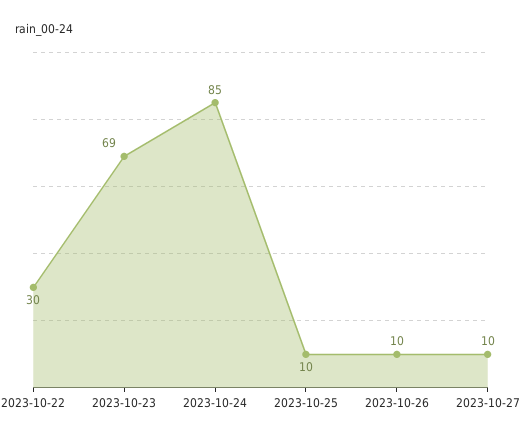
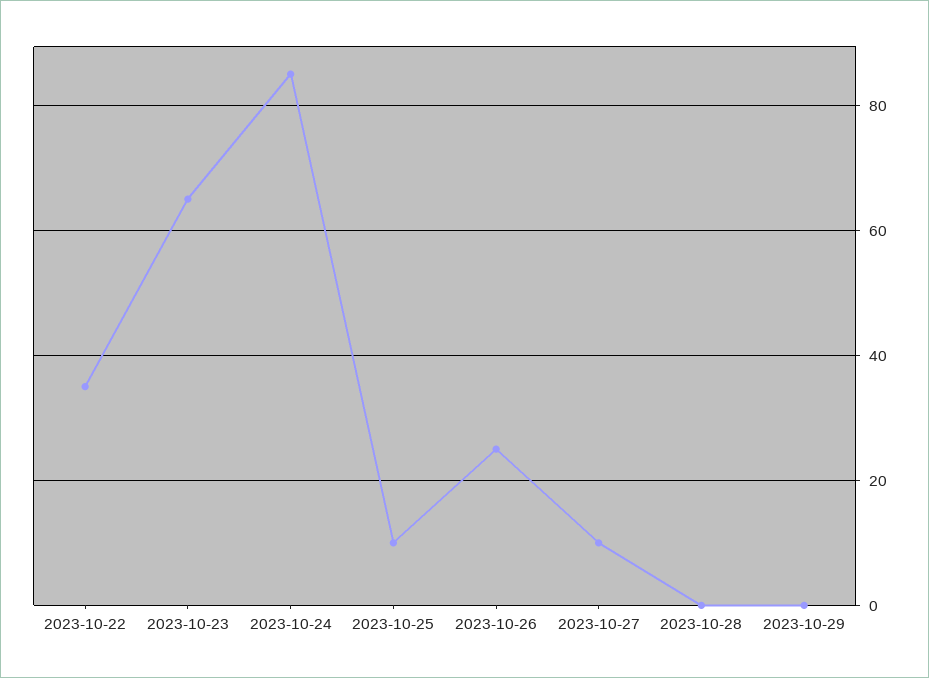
2023-10-22: 30 -> 35
2023-10-23: 69 -> 65
2023-10-26: 10 -> 25
2023-10-28: none -> 0
2023-10-29: none -> 0

